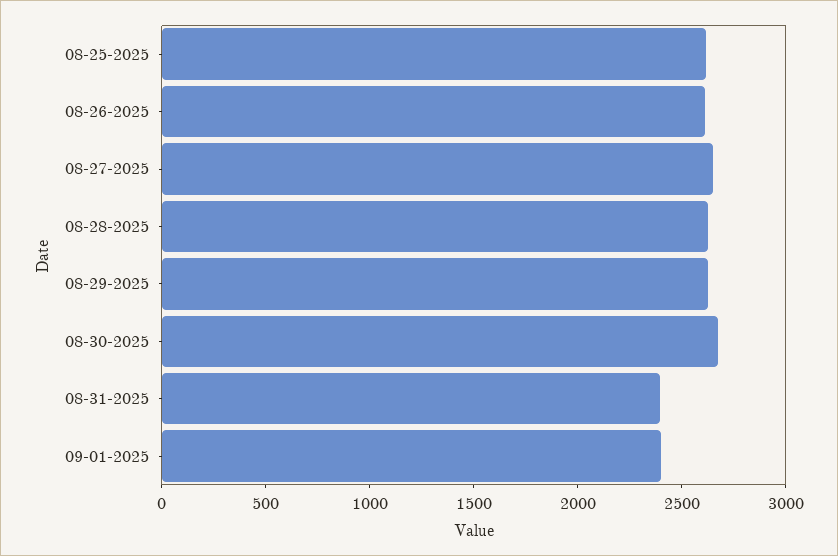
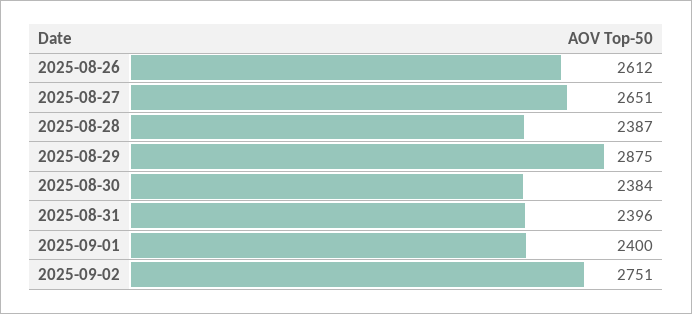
08-25-2025: 2600 -> none
08-28-2025: 2600 -> 2387
08-29-2025: 2600 -> 2875
08-30-2025: 2700 -> 2384
2025-09-02: none -> 2751

